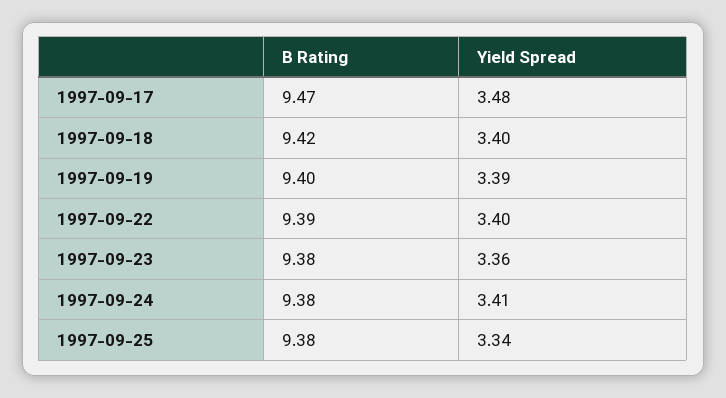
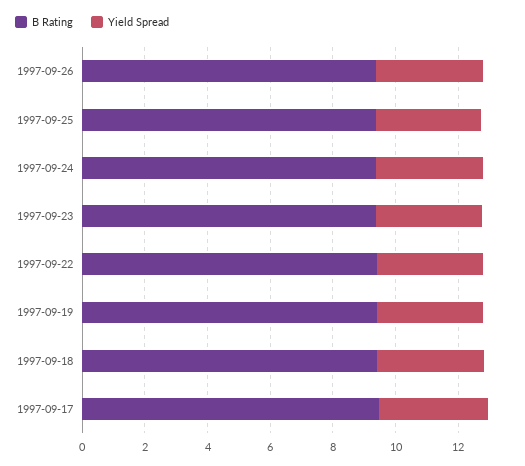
B Rating, 1997-09-26: none -> 9.5
Yield Spread, 1997-09-26: none -> 3.5

